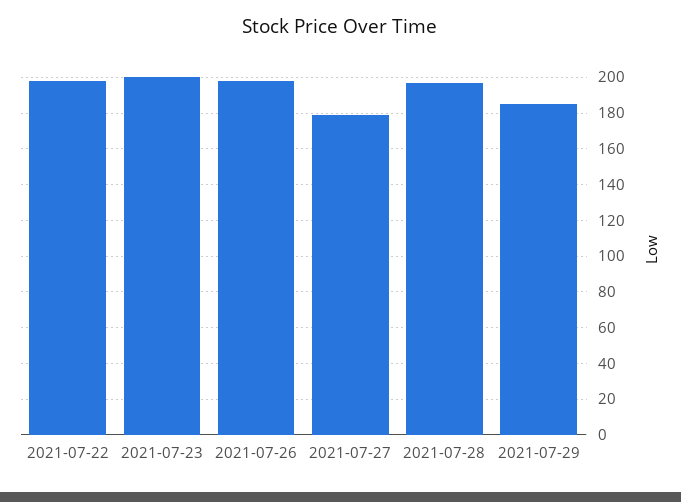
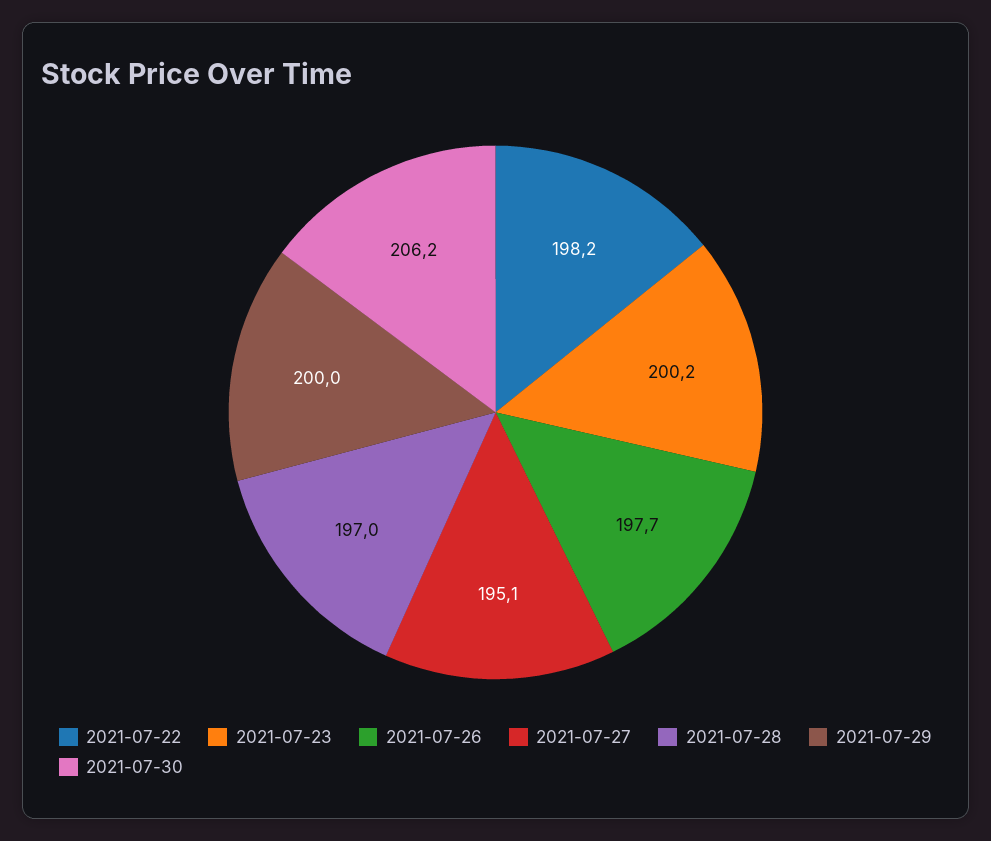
2021-07-27: 180 -> 195.1
2021-07-29: 185 -> 200
2021-07-30: none -> 206.2

